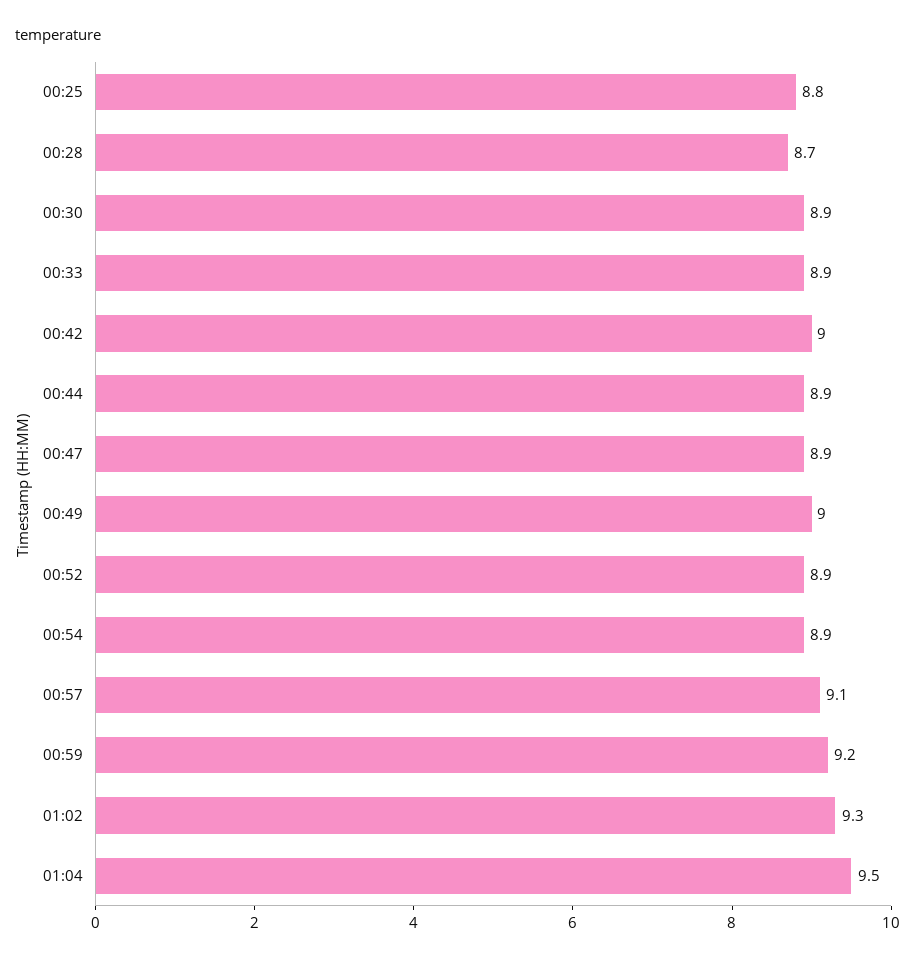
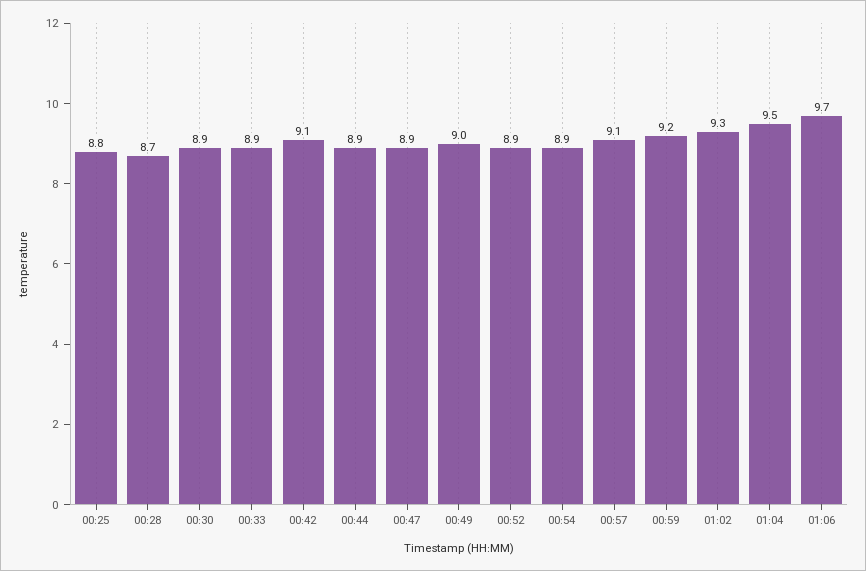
00:42: 9 -> 9.1
01:06: none -> 9.7

